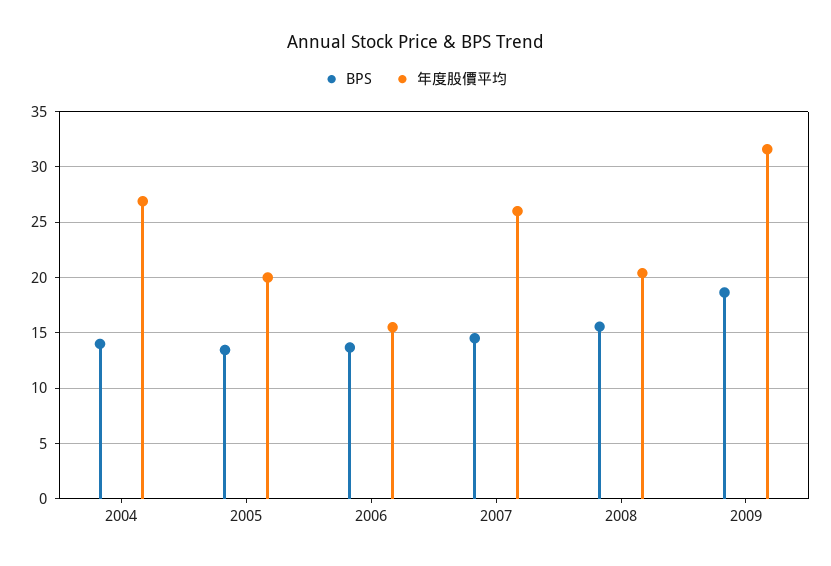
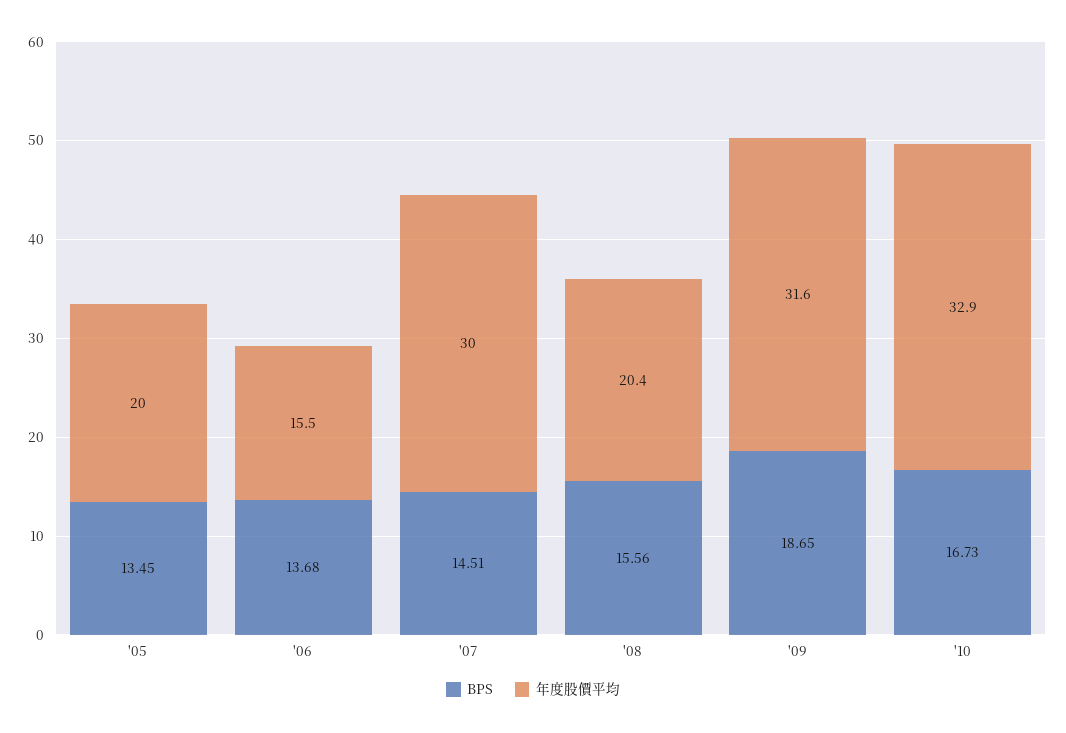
BPS, 2004: 14 -> none
年度股價平均, 2004: 27 -> none
年度股價平均, 2007: 26 -> 30
BPS, '10: none -> 16.73
年度股價平均, '10: none -> 32.9

